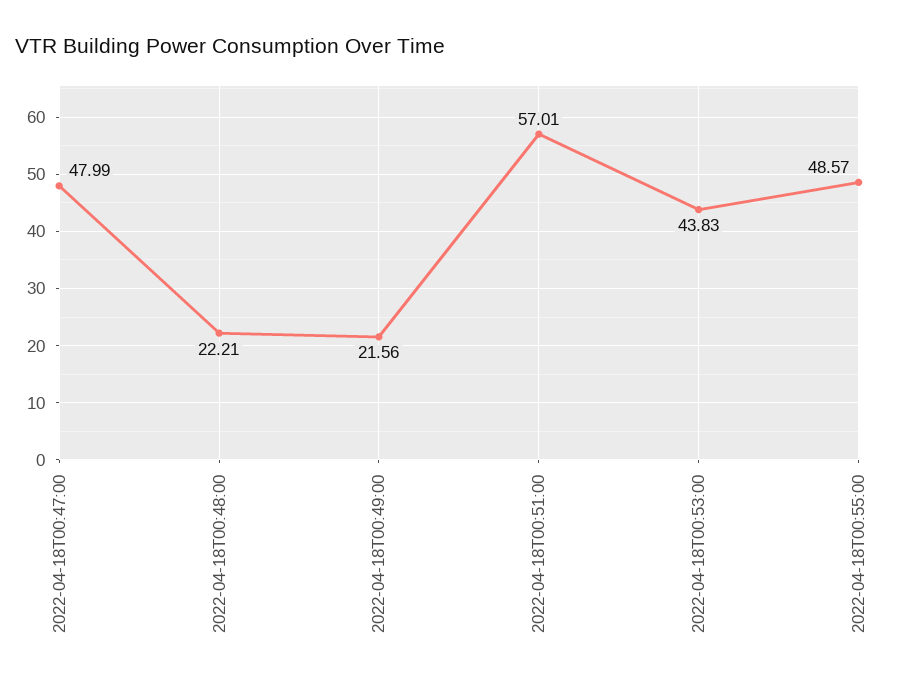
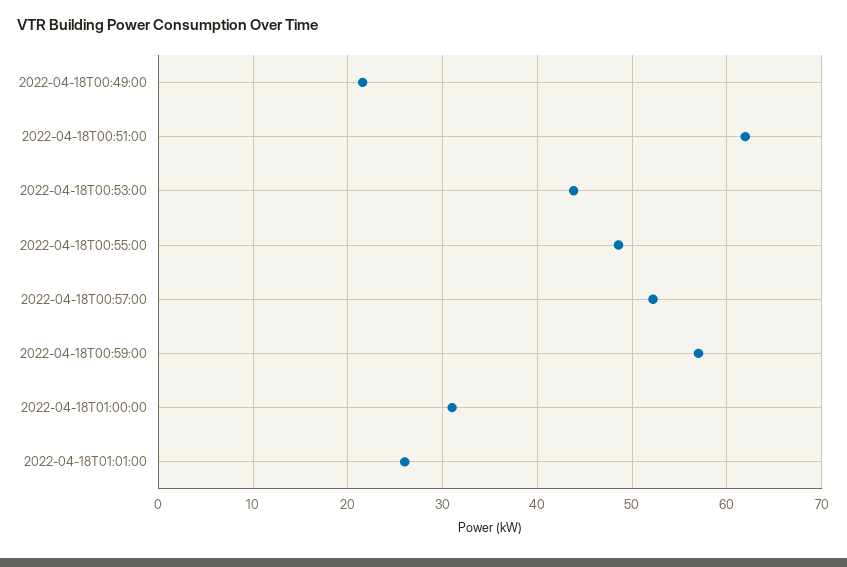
2022-04-18T00:47:00: 47.99 -> none
2022-04-18T00:48:00: 22.21 -> none
2022-04-18T00:51:00: 57.01 -> 62
2022-04-18T00:57:00: none -> 52
2022-04-18T00:59:00: none -> 57
2022-04-18T01:00:00: none -> 31
2022-04-18T01:01:00: none -> 26

